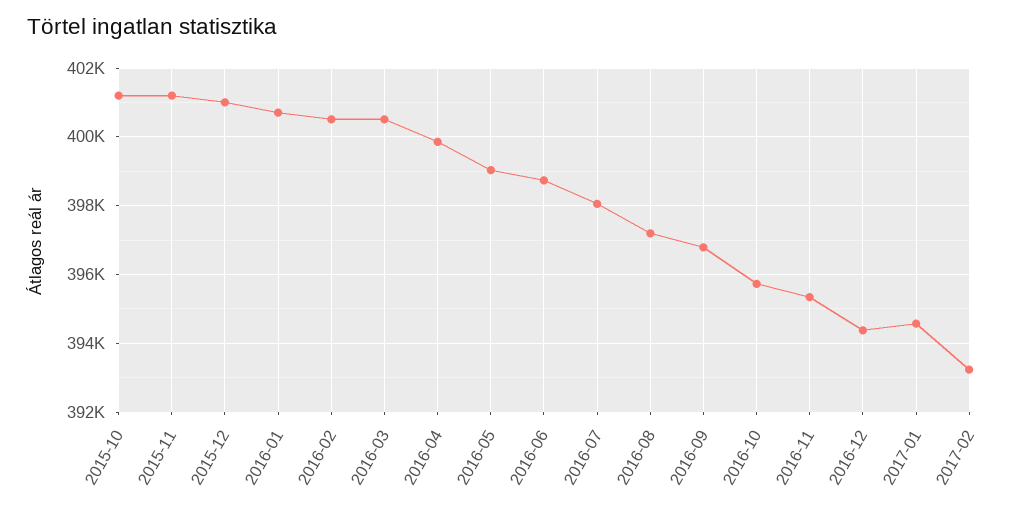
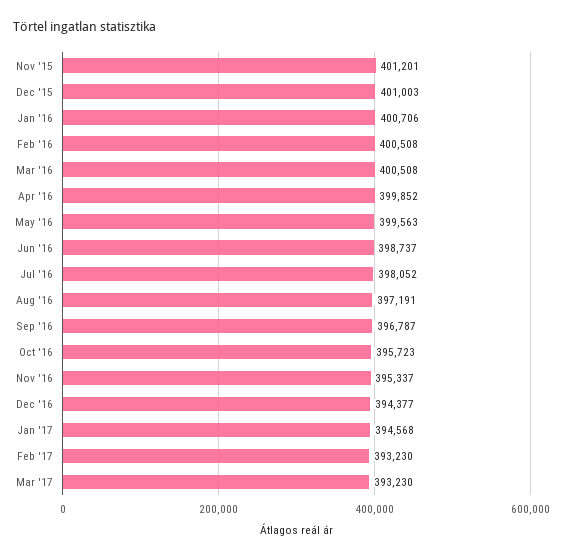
2015-10: 401200 -> none
2016-05: 399000 -> 399563
Mar '17: none -> 393230

